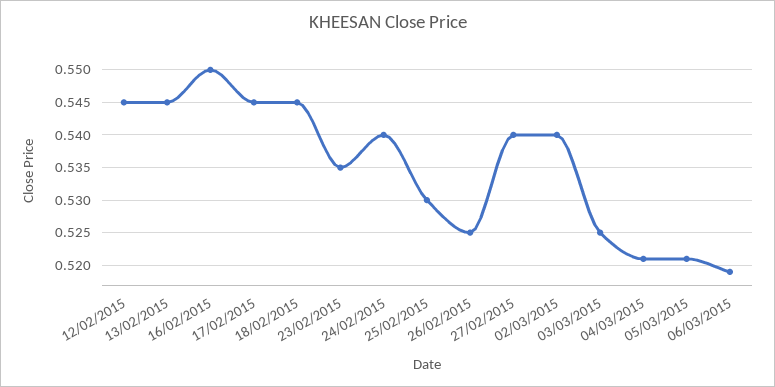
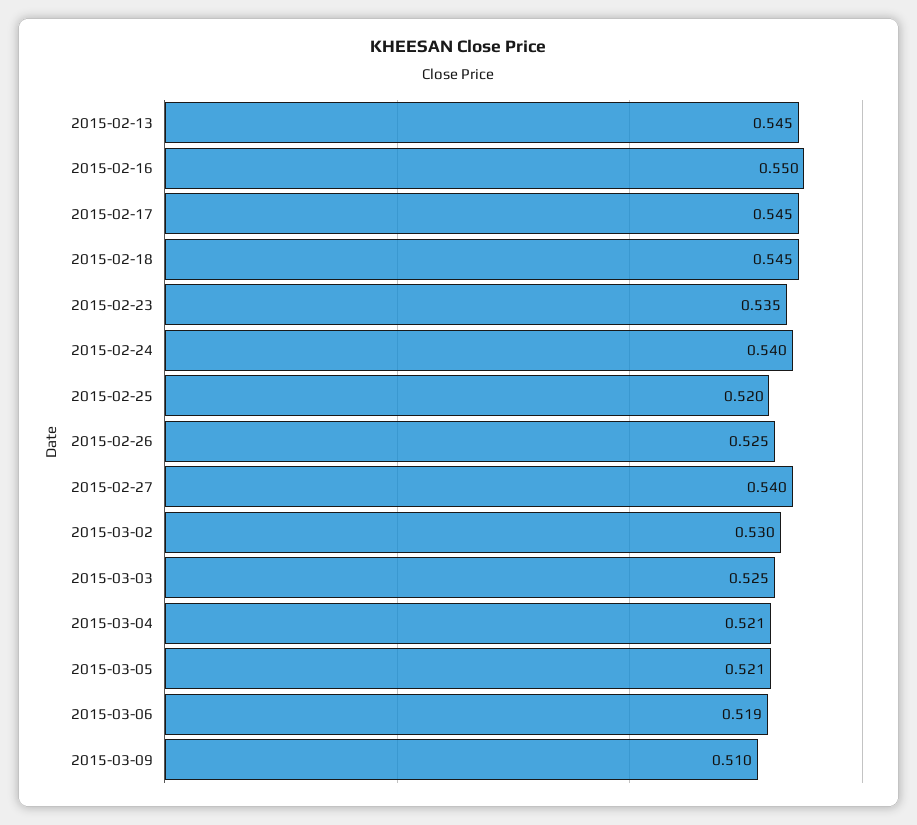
12/02/2015: 0.545 -> none
25/02/2015: 0.53 -> 0.52
02/03/2015: 0.54 -> 0.53
2015-03-09: none -> 0.51

